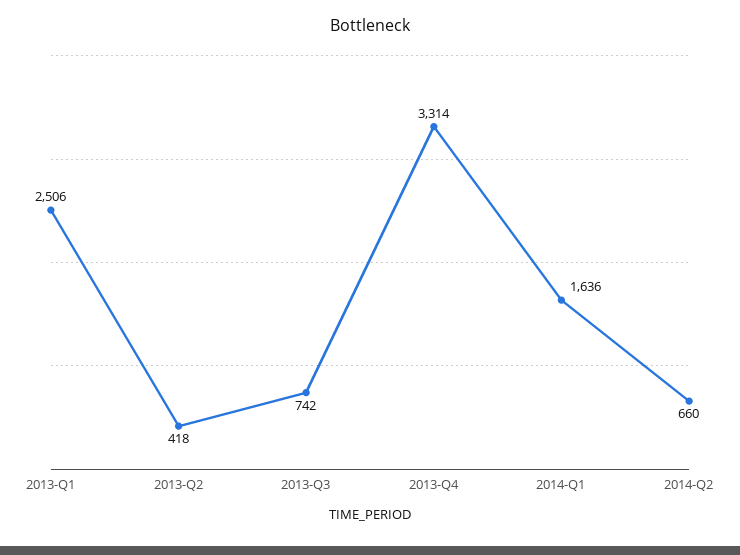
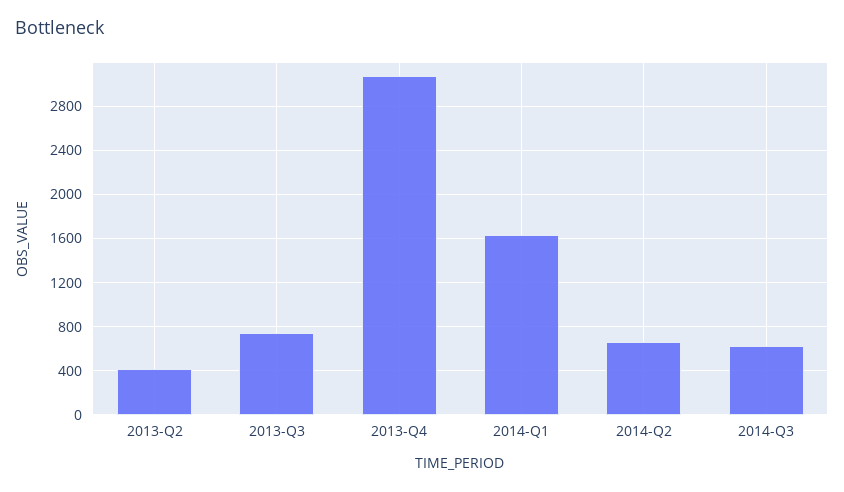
2013-Q1: 2506 -> none
2013-Q4: 3314 -> 3100
2014-Q3: none -> 600

